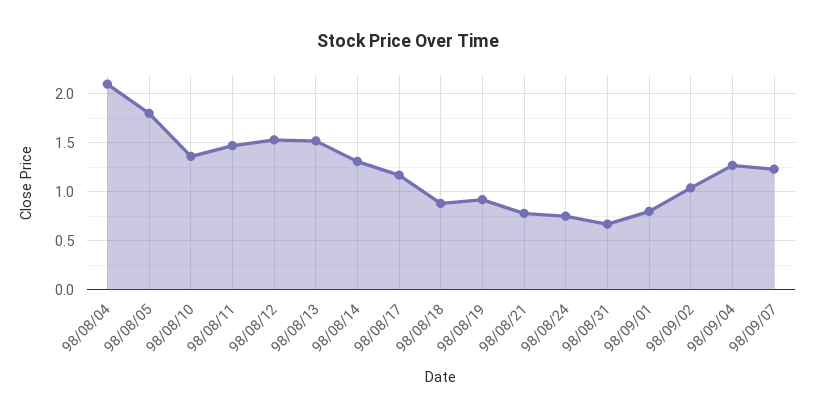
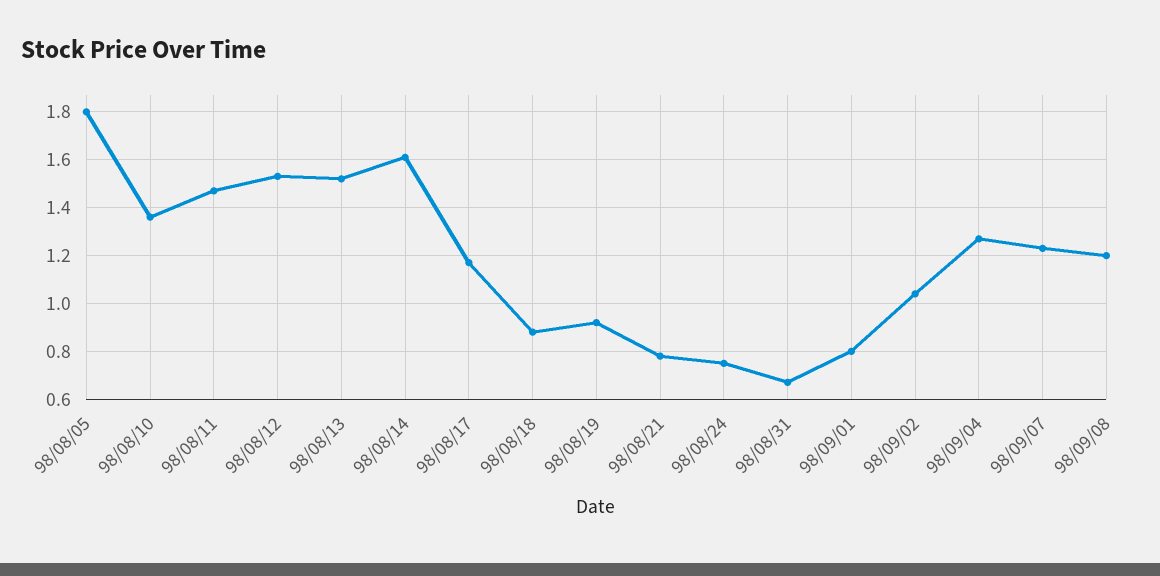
98/08/04: 2.1 -> none
98/08/14: 1.3 -> 1.6
98/09/08: none -> 1.2

